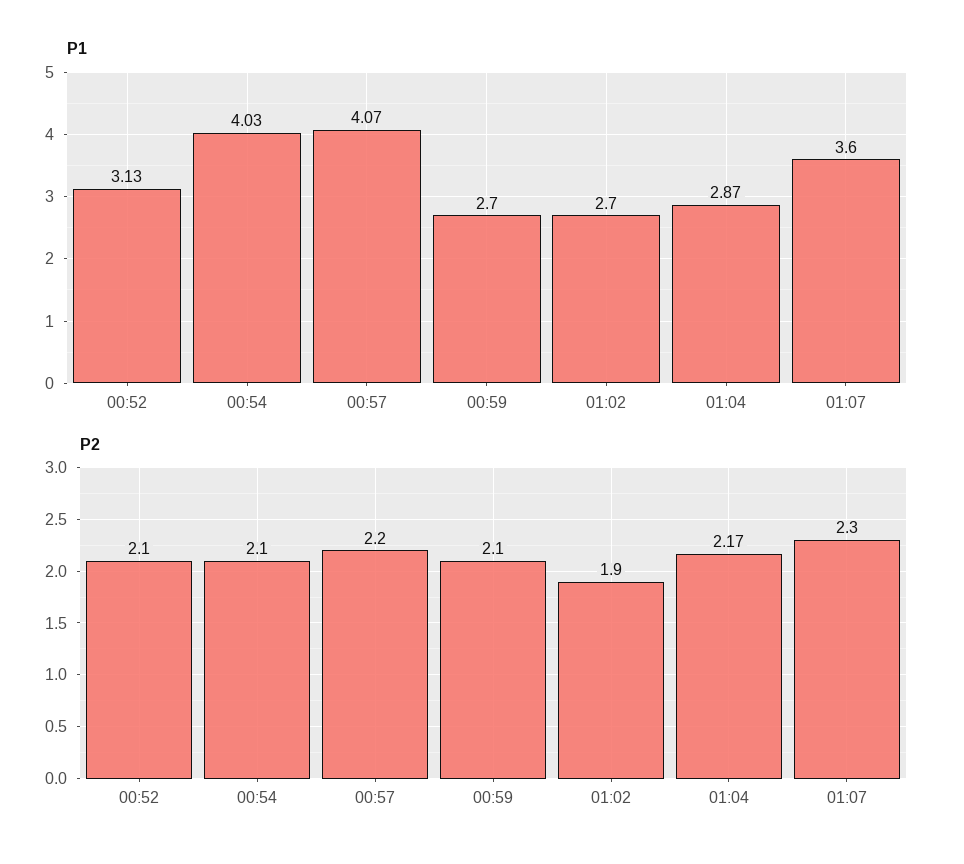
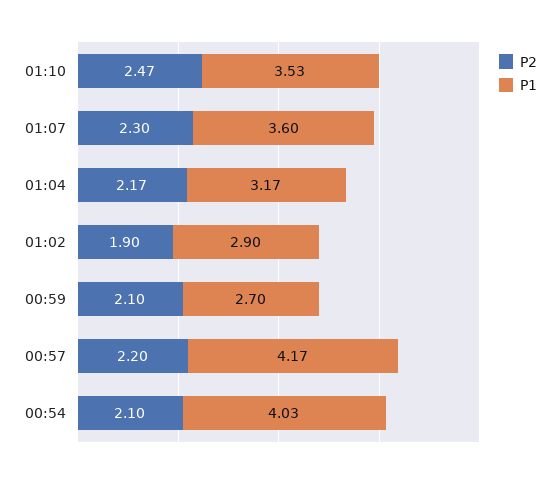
P1, 00:52: 3.13 -> none
P1, 00:57: 4.07 -> 4.17
P1, 01:02: 2.7 -> 2.9
P1, 01:04: 2.87 -> 3.17
P2, 00:52: 2.1 -> none
P2, 01:10: none -> 2.47
P1, 01:10: none -> 3.53

